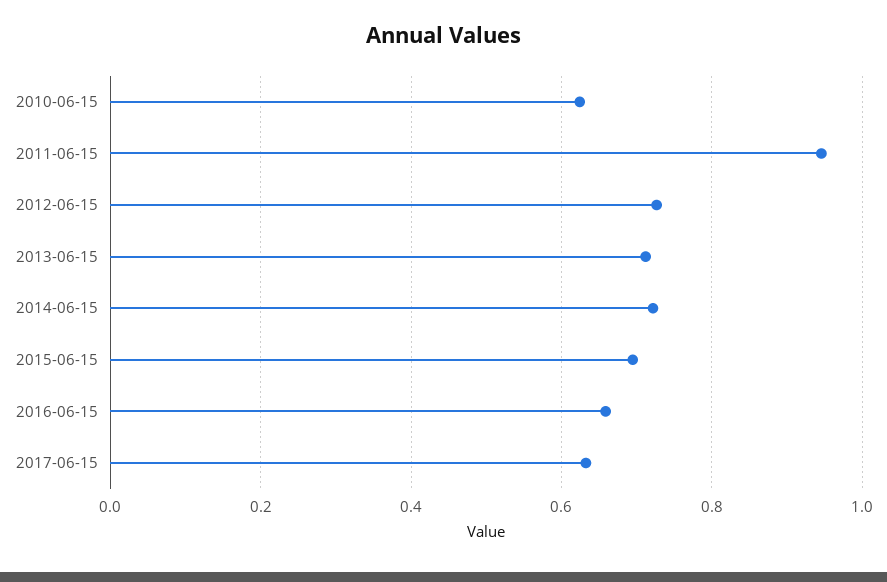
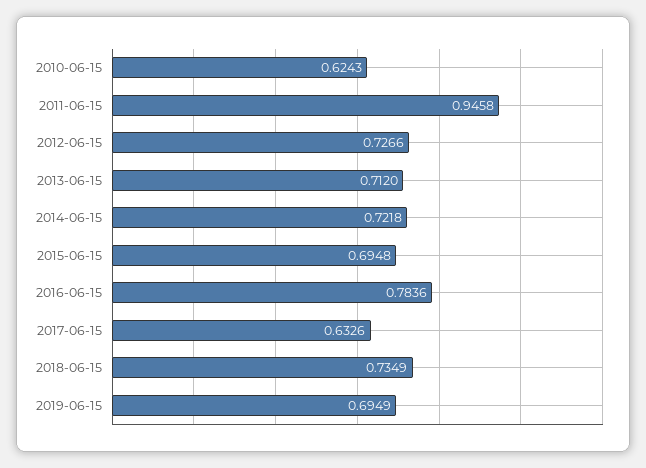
2016-06-15: 0.66 -> 0.7836
2018-06-15: none -> 0.7349
2019-06-15: none -> 0.6949

